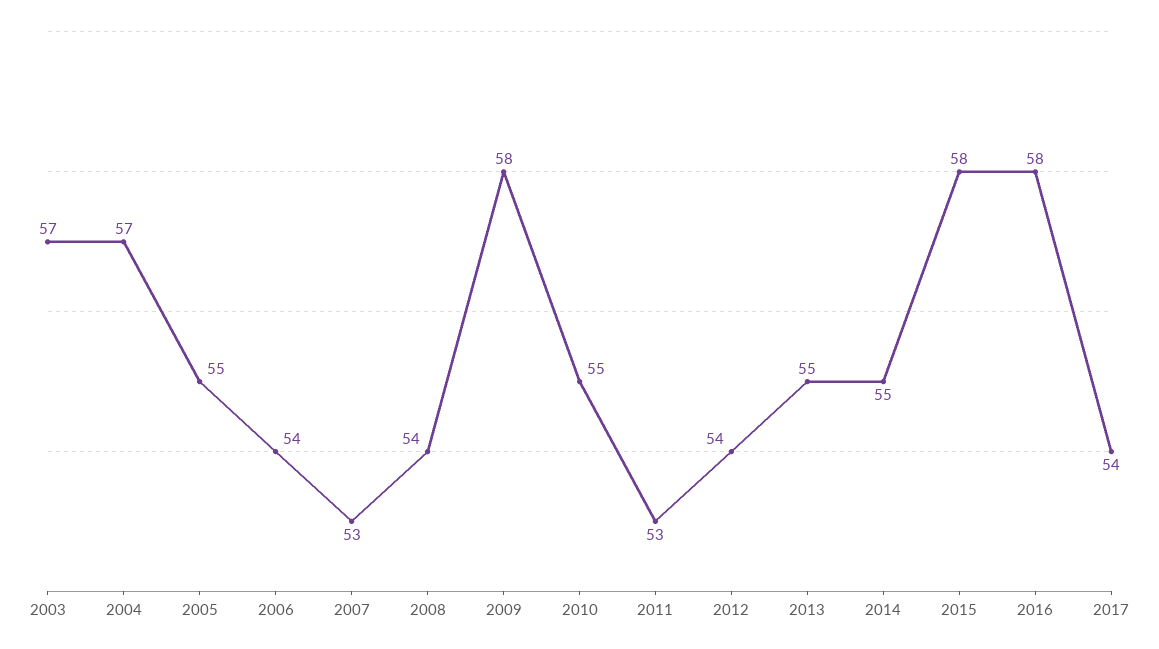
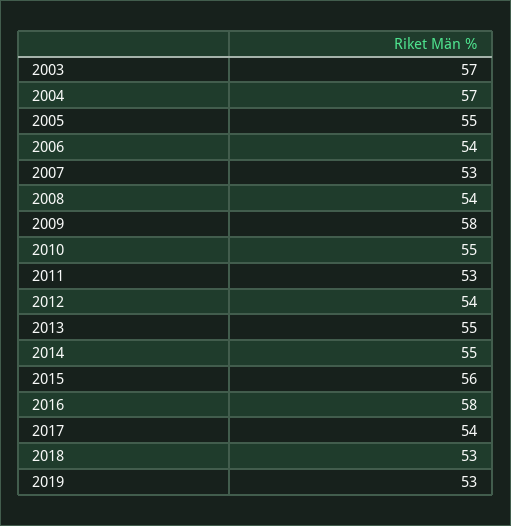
2015: 58 -> 56
2018: none -> 53
2019: none -> 53

